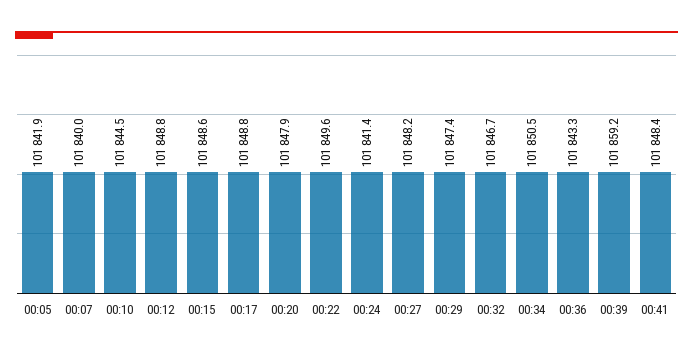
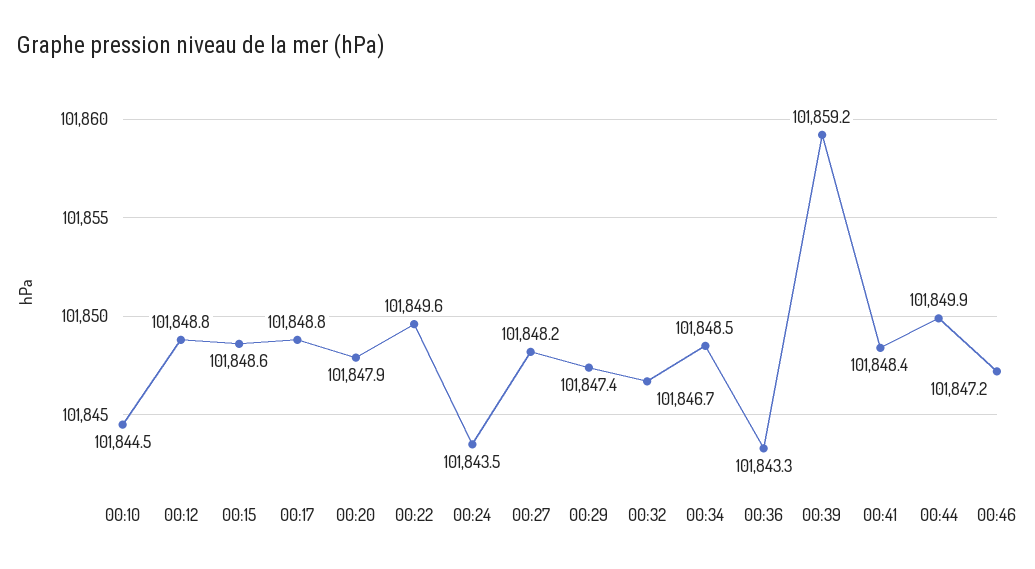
00:05: 101841.9 -> none
00:07: 101840 -> none
00:24: 101841.4 -> 101843.5
00:34: 101850.5 -> 101848.5
00:44: none -> 101849.9
00:46: none -> 101847.2

